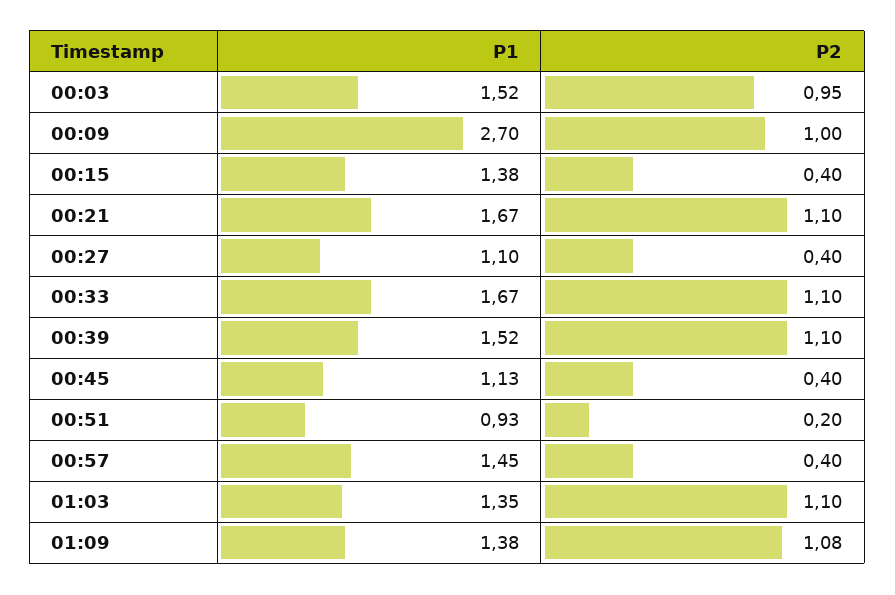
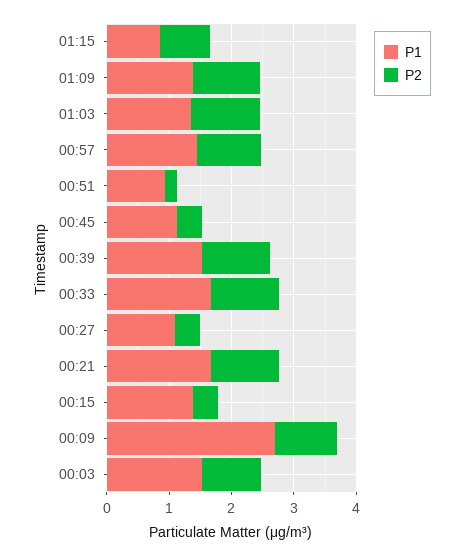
P2, 00:57: 0.4 -> 1
P1, 01:15: none -> 0.8
P2, 01:15: none -> 0.8

